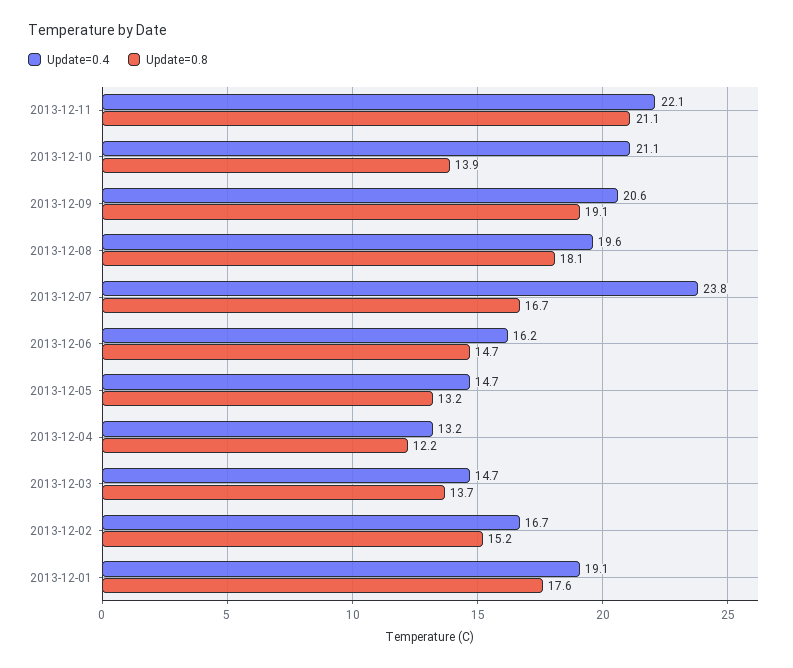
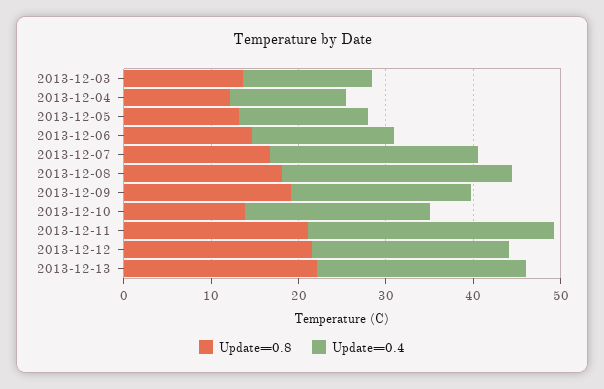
Update=0.4, 2013-12-11: 22.1 -> 28
Update=0.4, 2013-12-08: 19.6 -> 26
Update=0.4, 2013-12-02: 16.7 -> none
Update=0.8, 2013-12-02: 15.2 -> none
Update=0.4, 2013-12-01: 19.1 -> none
Update=0.8, 2013-12-01: 17.6 -> none
Update=0.8, 2013-12-12: none -> 22
Update=0.4, 2013-12-12: none -> 22
Update=0.8, 2013-12-13: none -> 22
Update=0.4, 2013-12-13: none -> 24

